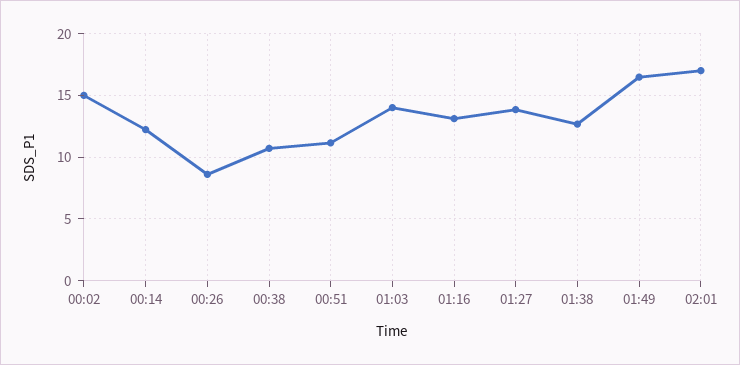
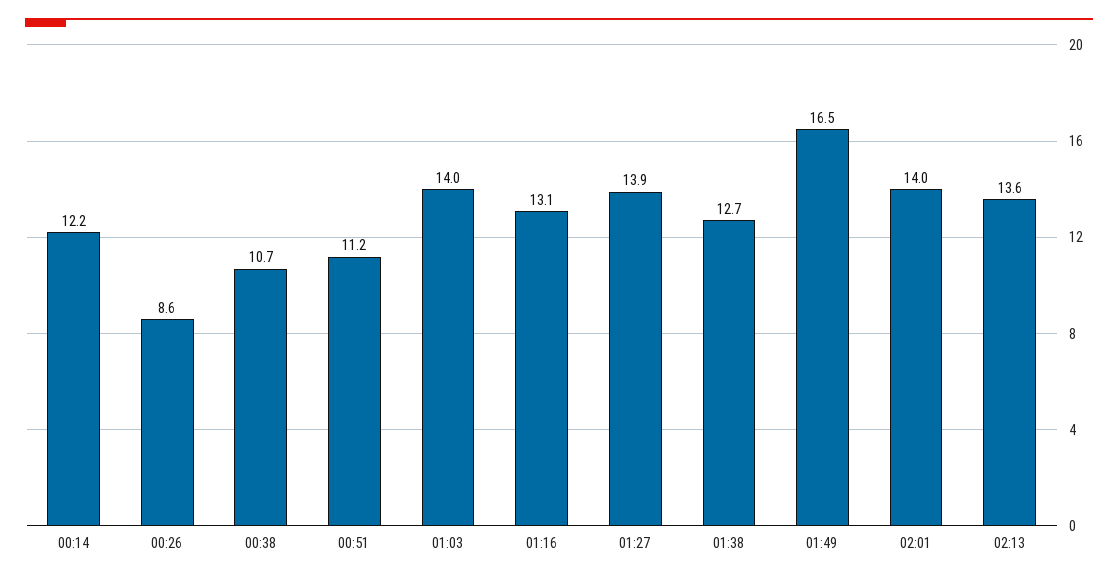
00:02: 15 -> none
02:01: 17 -> 14
02:13: none -> 13.6

